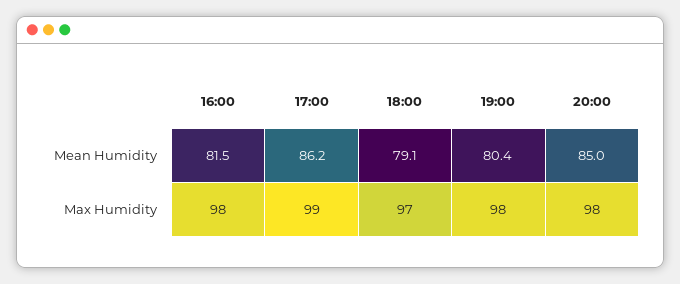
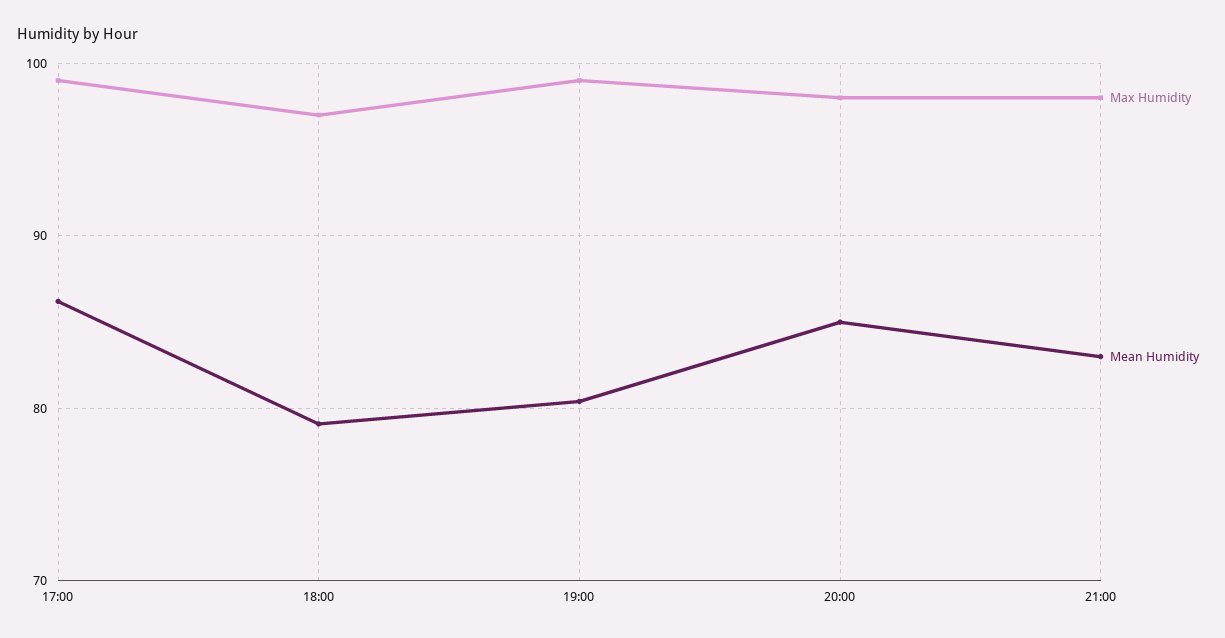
Mean Humidity, 16:00: 81.5 -> none
Max Humidity, 16:00: 98 -> none
Max Humidity, 19:00: 98 -> 99
Max Humidity, 21:00: none -> 98
Mean Humidity, 21:00: none -> 83

